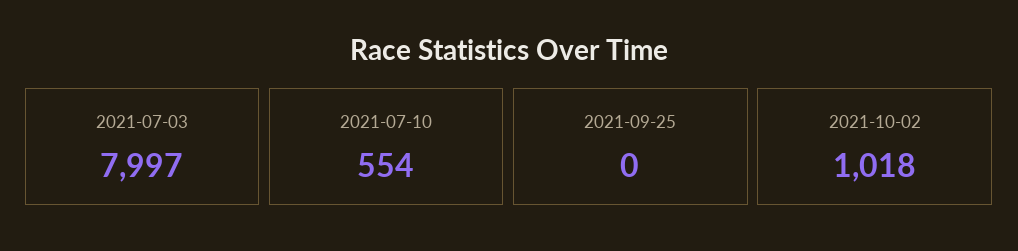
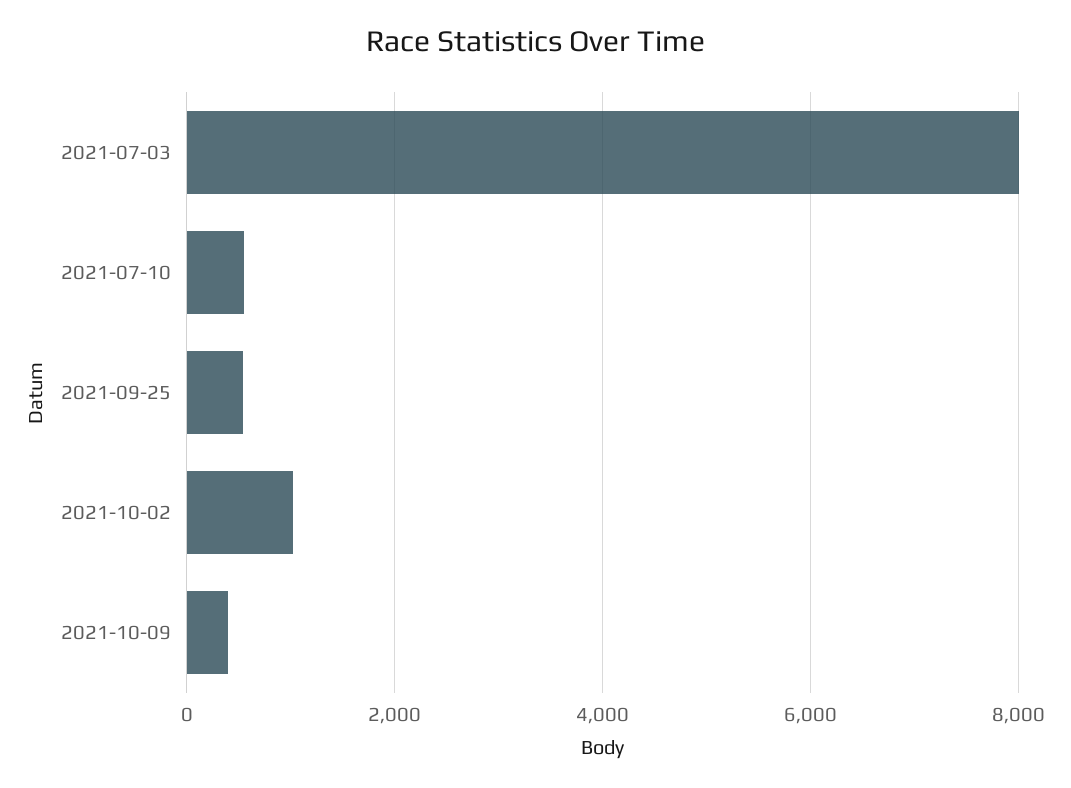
2021-09-25: 0 -> 600
2021-10-09: none -> 400

